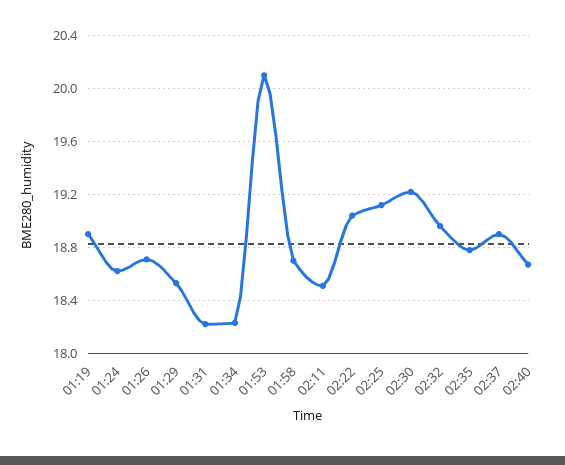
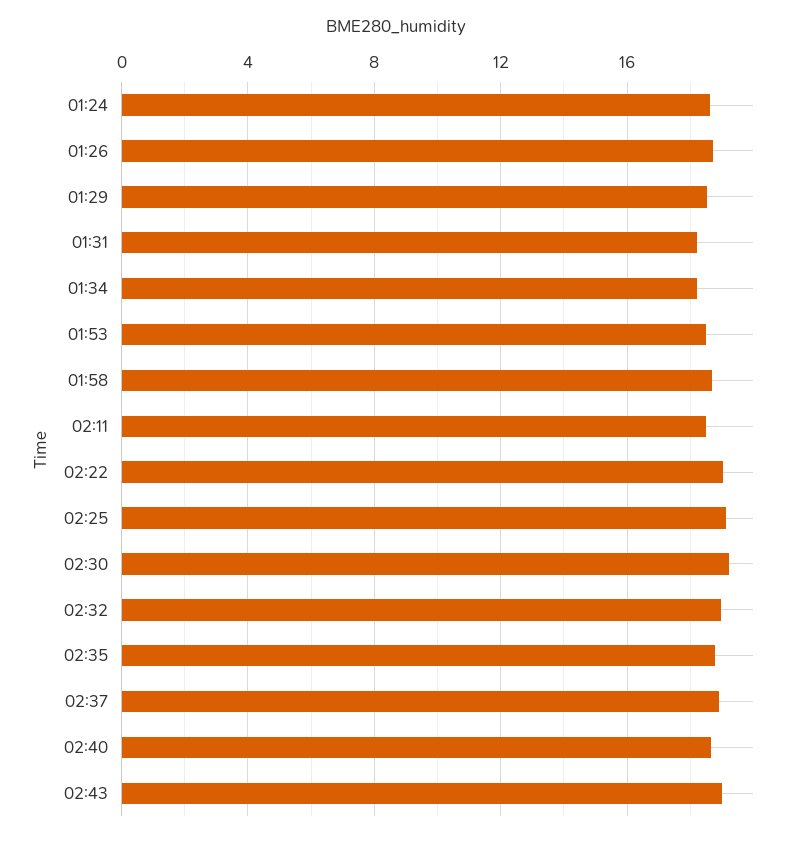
01:19: 18.9 -> none
01:53: 20.1 -> 18.5
02:43: none -> 19

